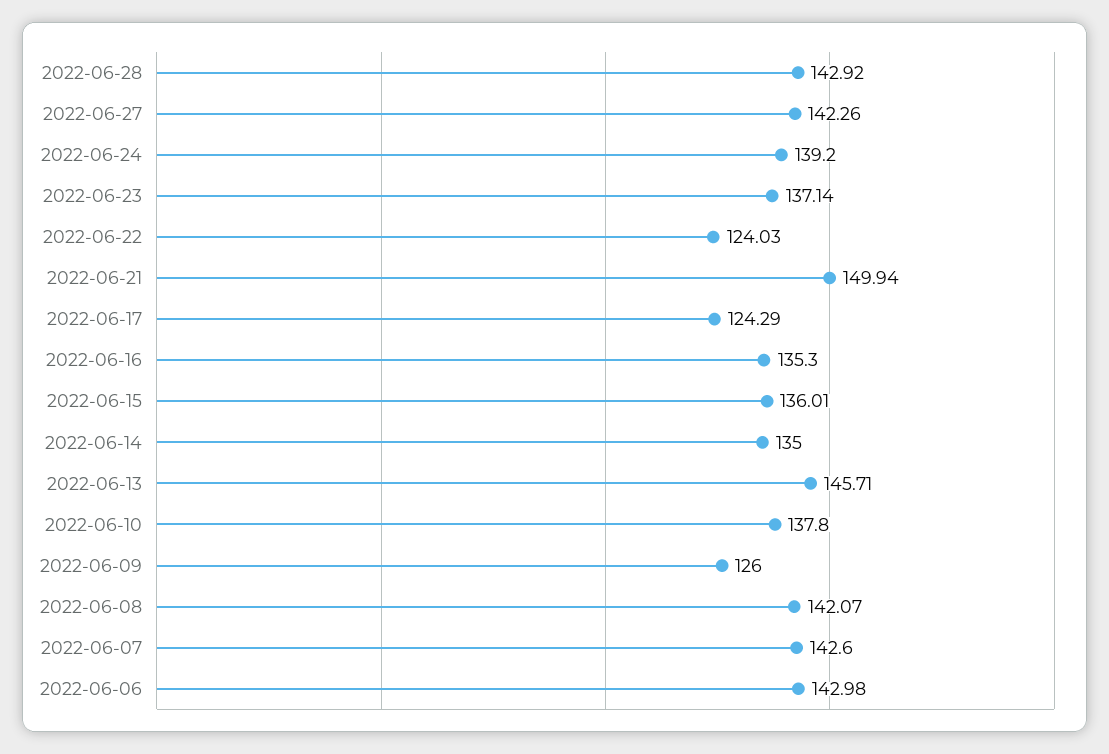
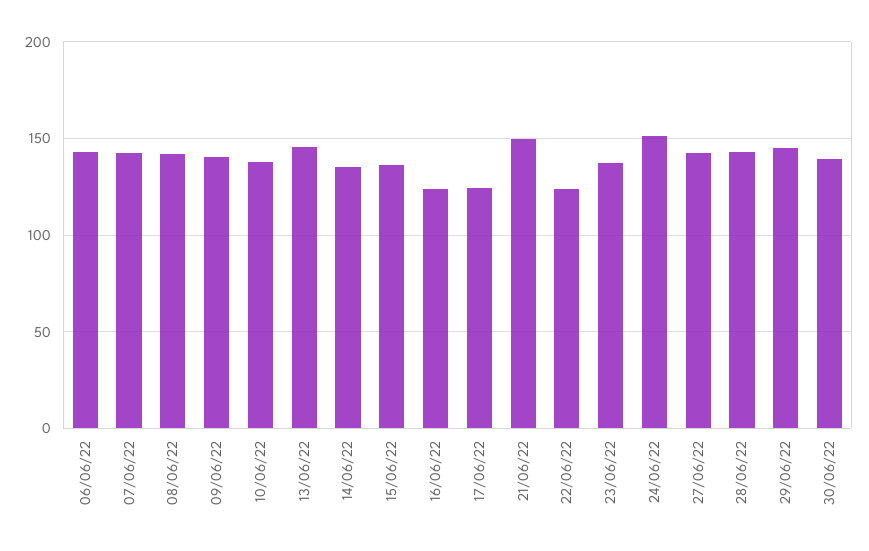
2022-06-24: 139.2 -> 150
2022-06-16: 135.3 -> 125
2022-06-09: 126 -> 140
29/06/22: none -> 145
30/06/22: none -> 140

